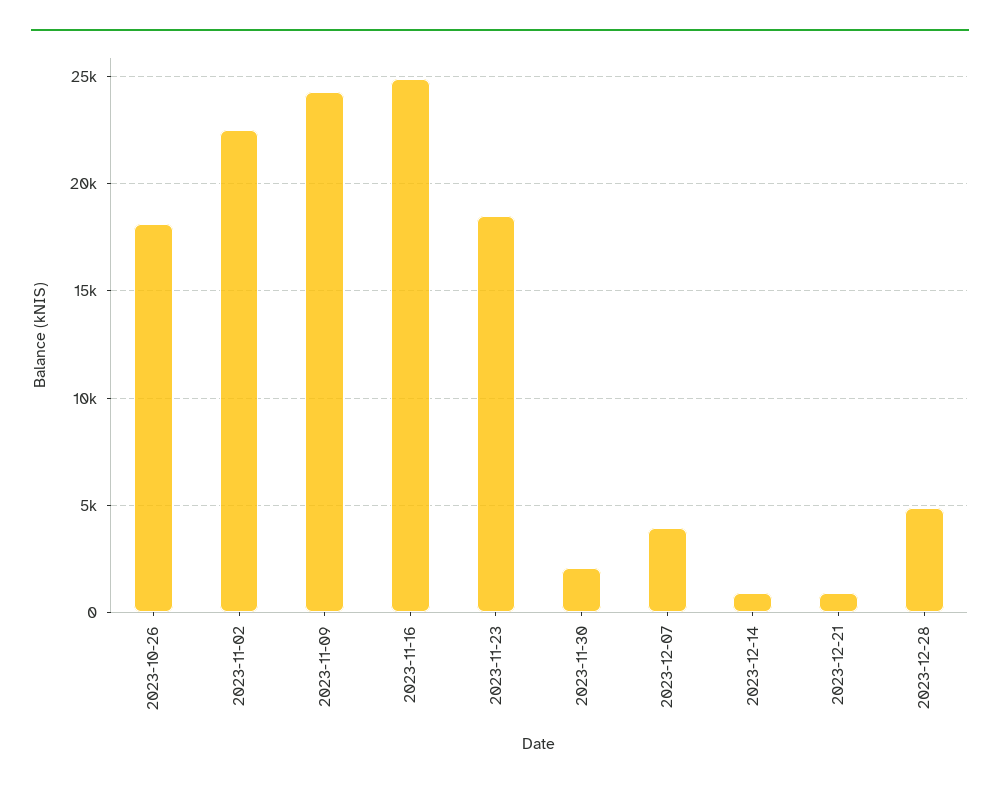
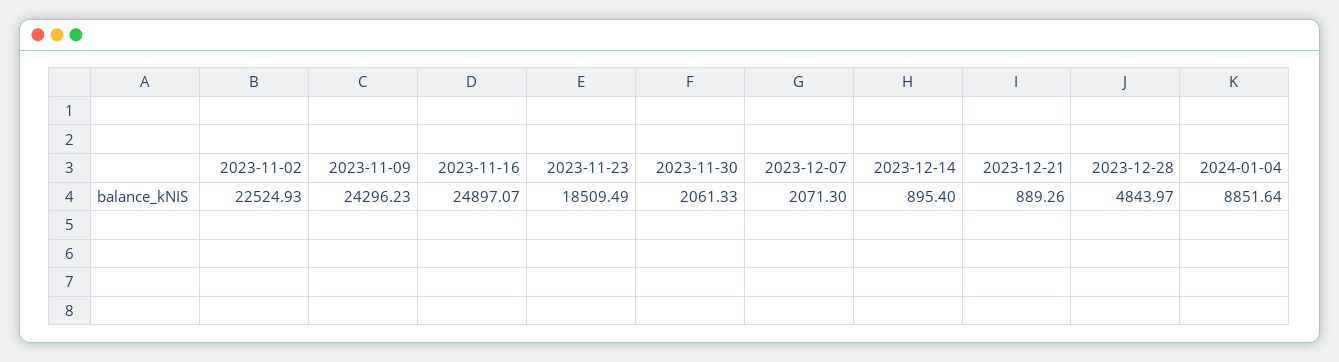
2023-10-26: 18000 -> none
2023-12-07: 4000 -> 2071.3
2024-01-04: none -> 8851.64

